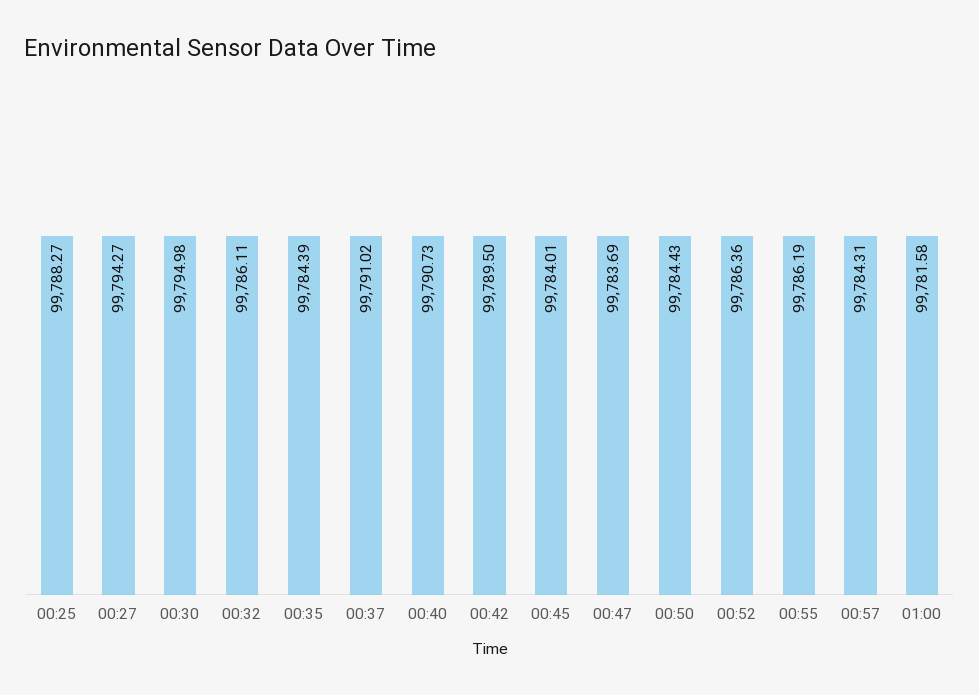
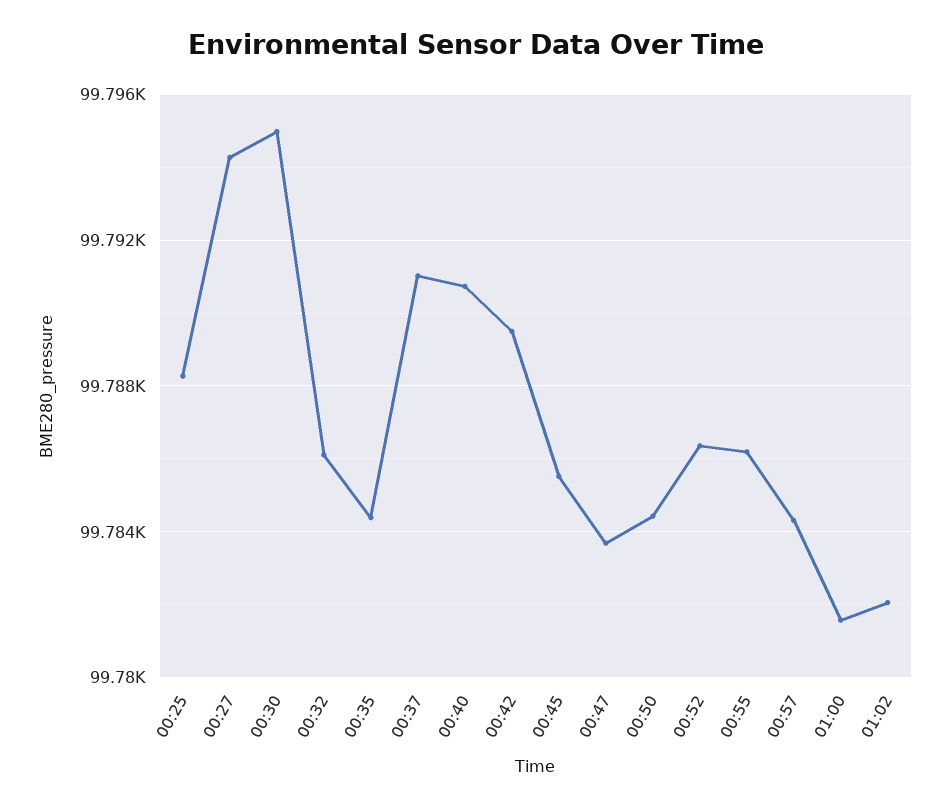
00:45: 99784.01 -> 99785.5
01:02: none -> 99782

